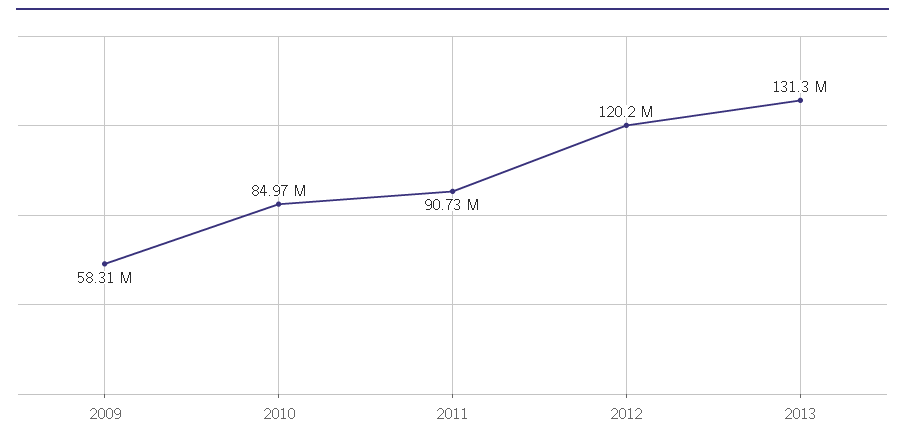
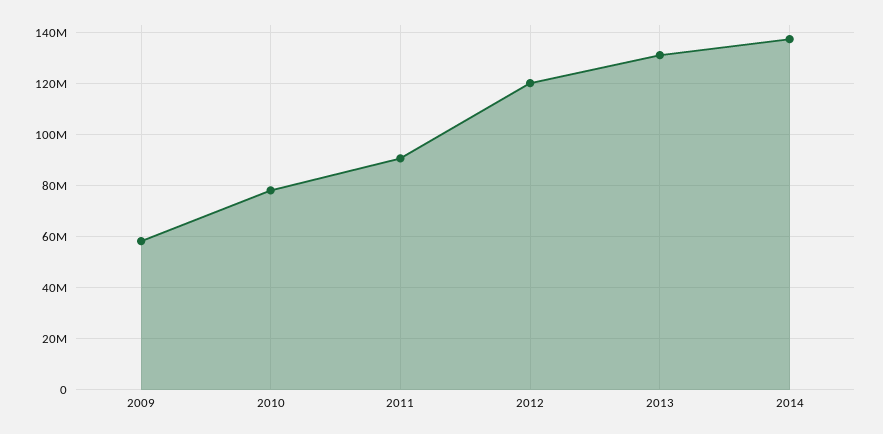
2010: 84970000 -> 77500000
2014: none -> 137500000

